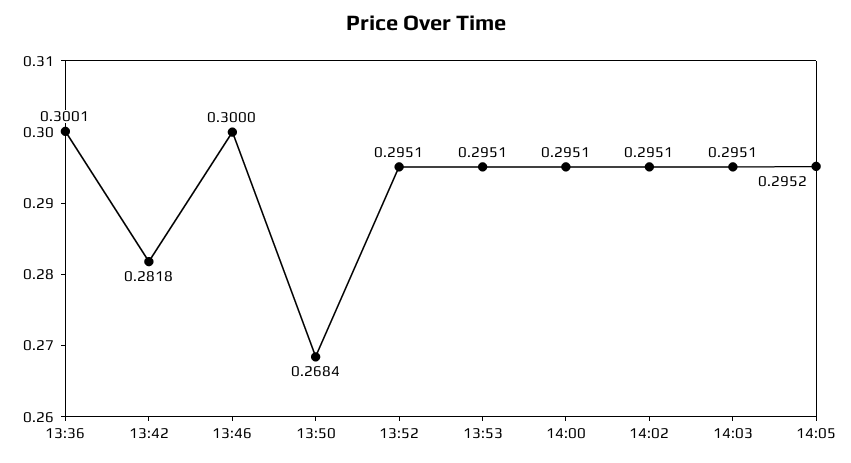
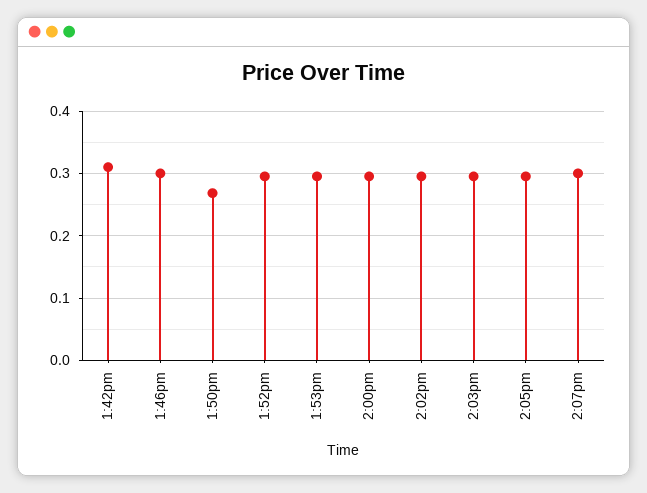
13:36: 0.3001 -> none
13:42: 0.2818 -> 0.31
2:07pm: none -> 0.3

